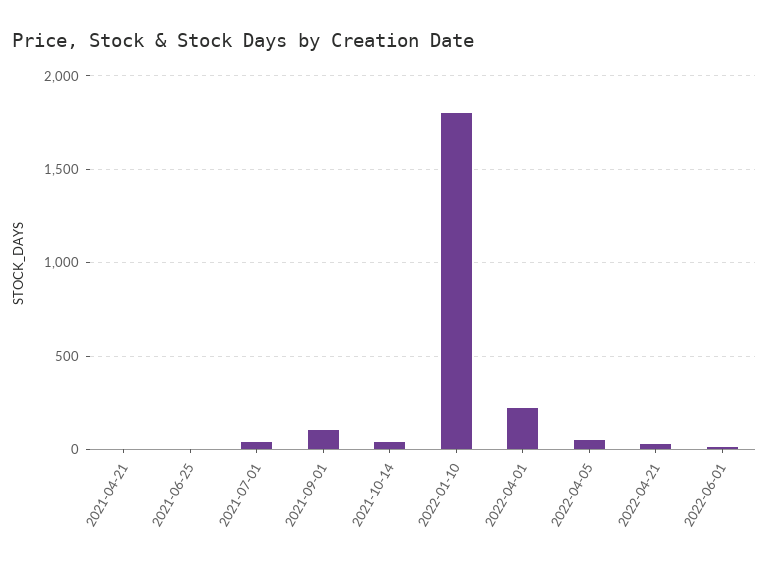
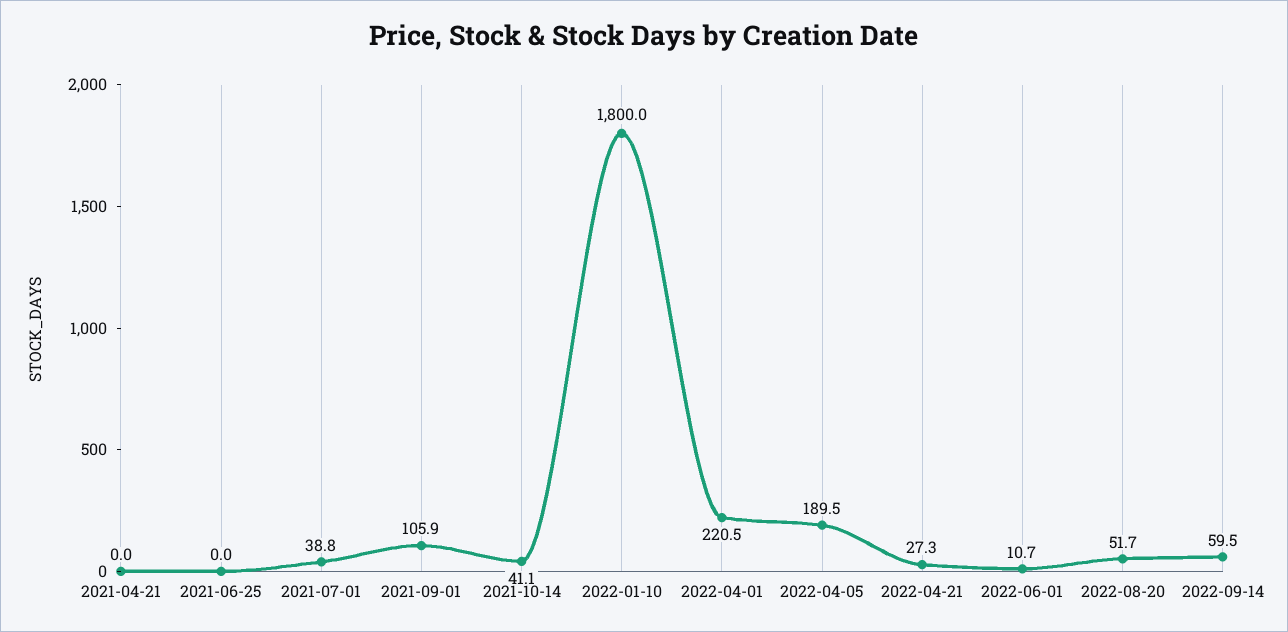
2022-04-05: 50 -> 189.5
2022-08-20: none -> 51.7
2022-09-14: none -> 59.5

